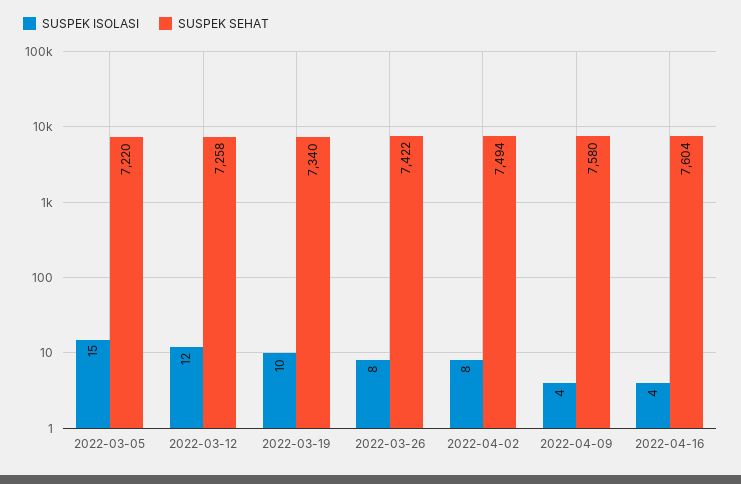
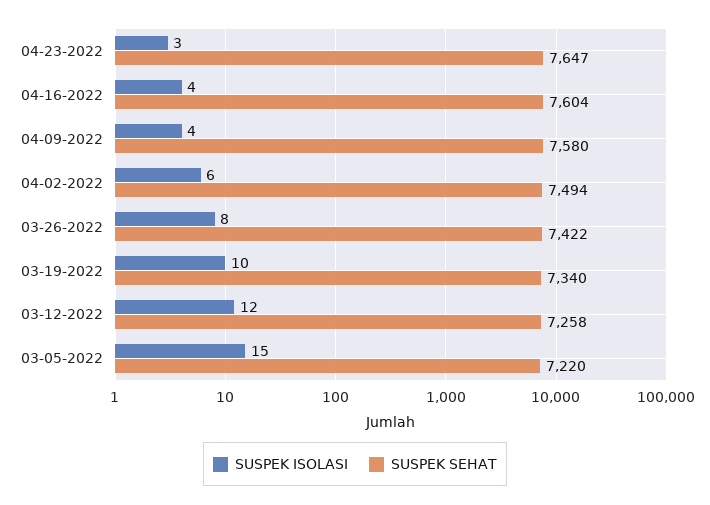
SUSPEK ISOLASI, 2022-04-02: 8 -> 6
SUSPEK ISOLASI, 04-23-2022: none -> 3
SUSPEK SEHAT, 04-23-2022: none -> 7647

